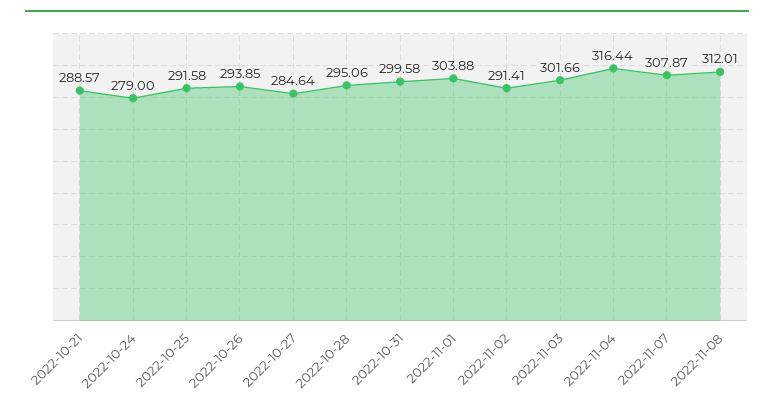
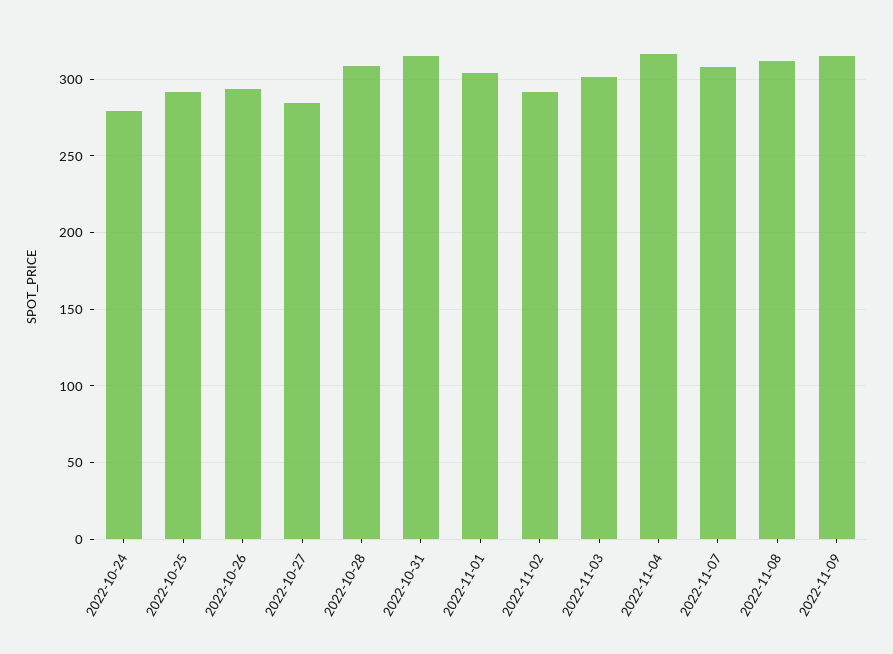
2022-10-21: 288.57 -> none
2022-10-28: 295.06 -> 310
2022-10-31: 299.58 -> 315
2022-11-09: none -> 315

